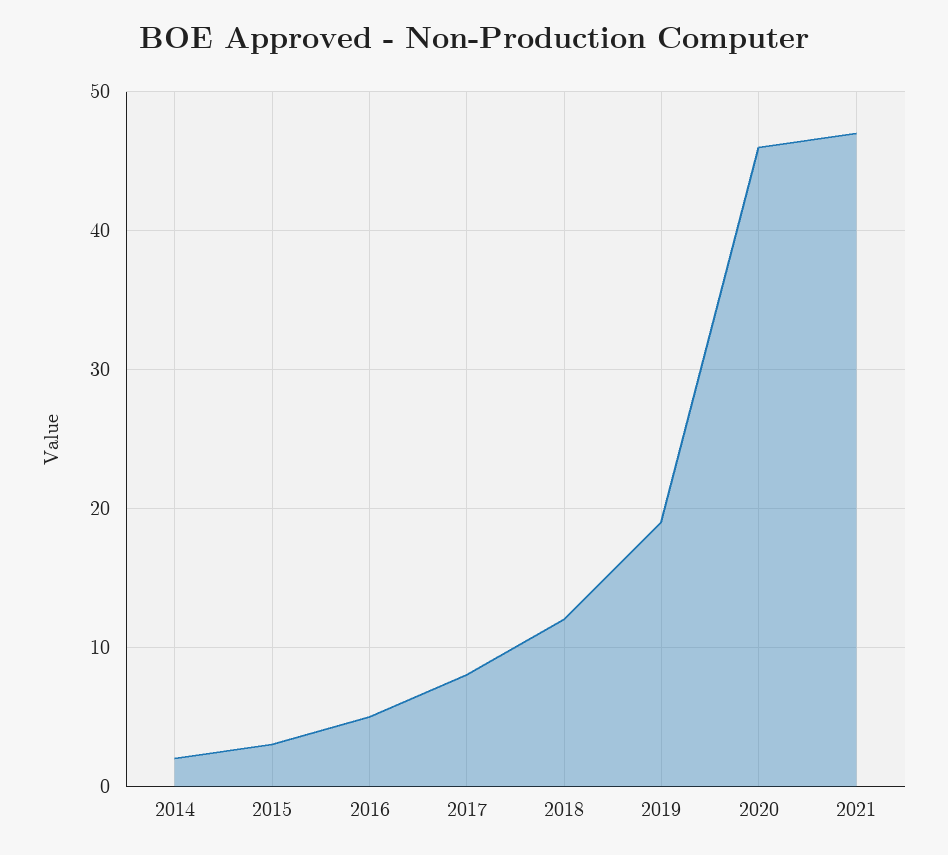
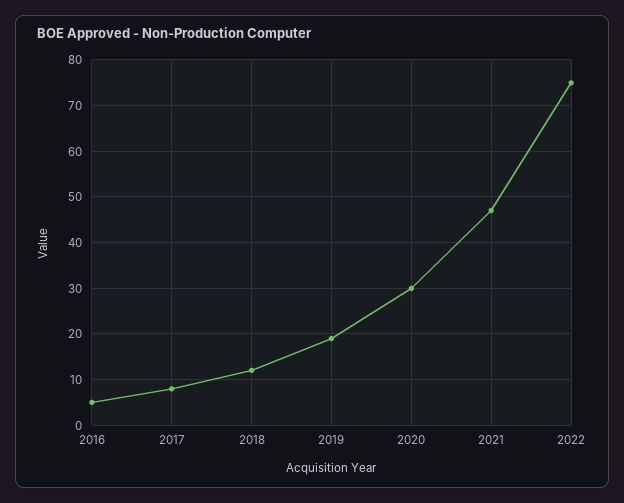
2014: 2 -> none
2015: 3 -> none
2020: 46 -> 30
2022: none -> 75

